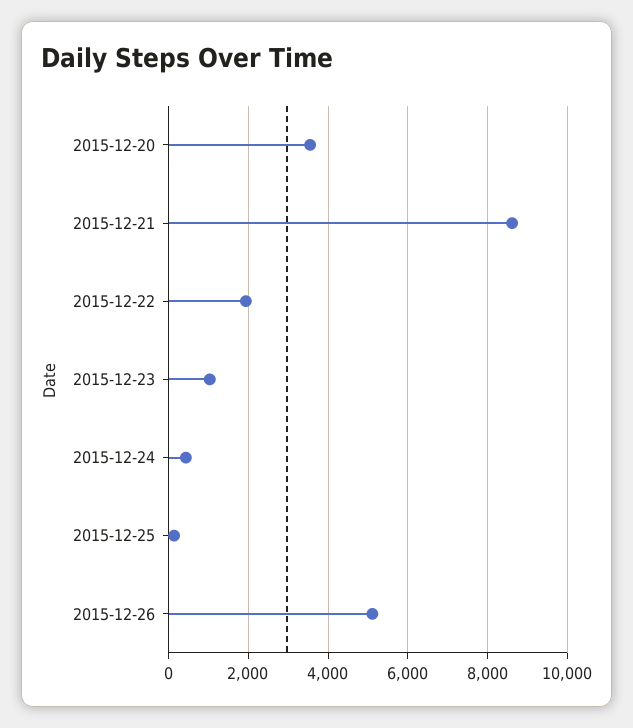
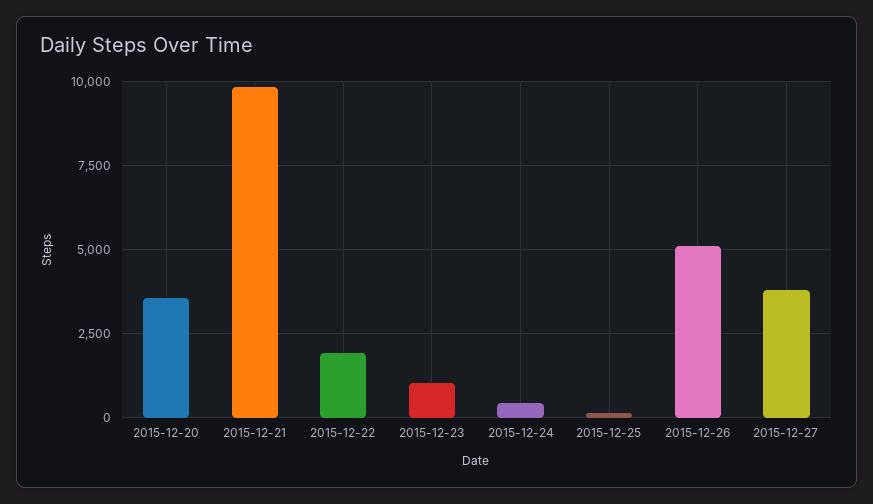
2015-12-21: 8600 -> 9750
2015-12-27: none -> 3750

